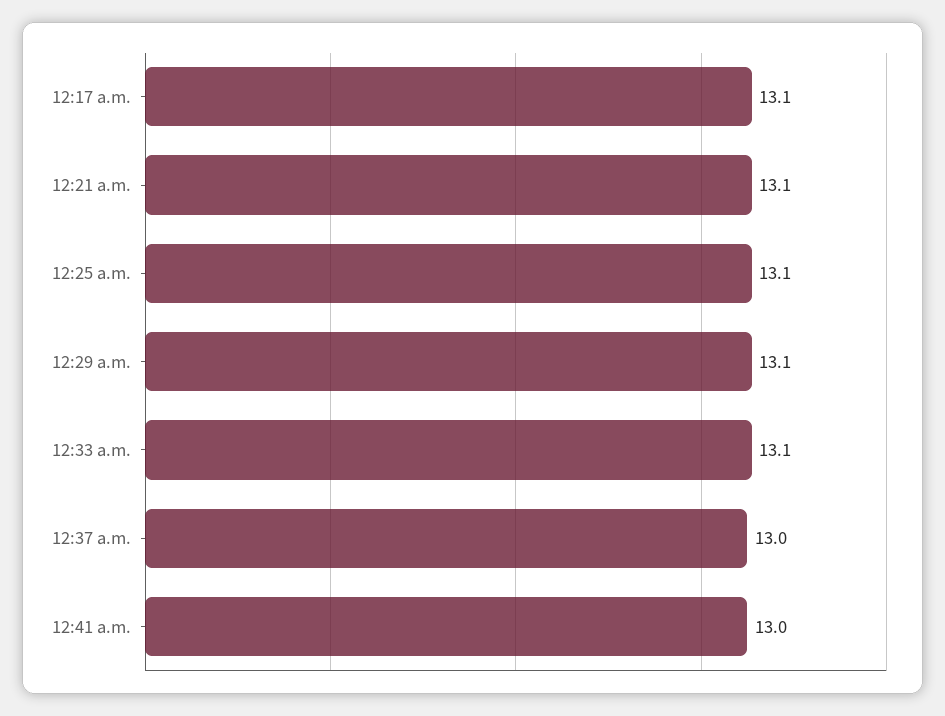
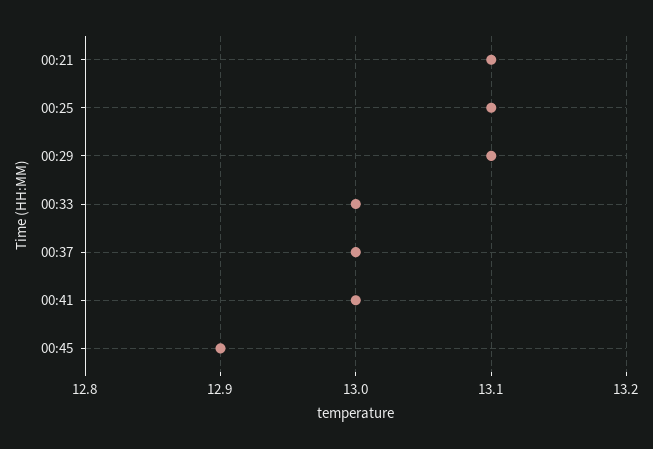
12:17 a.m.: 13.1 -> none
12:33 a.m.: 13.1 -> 13
00:45: none -> 12.9

